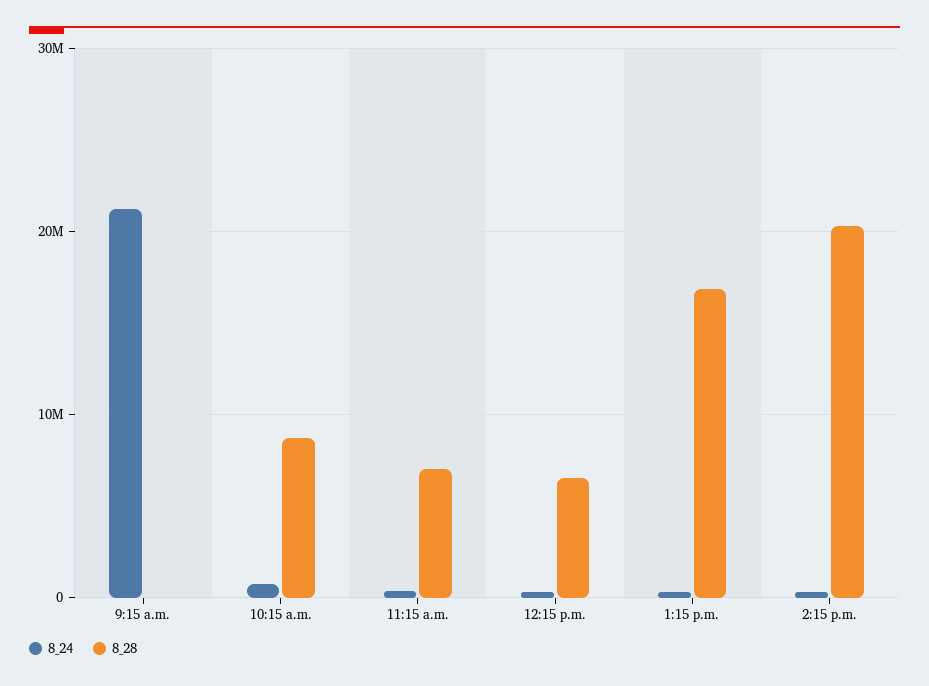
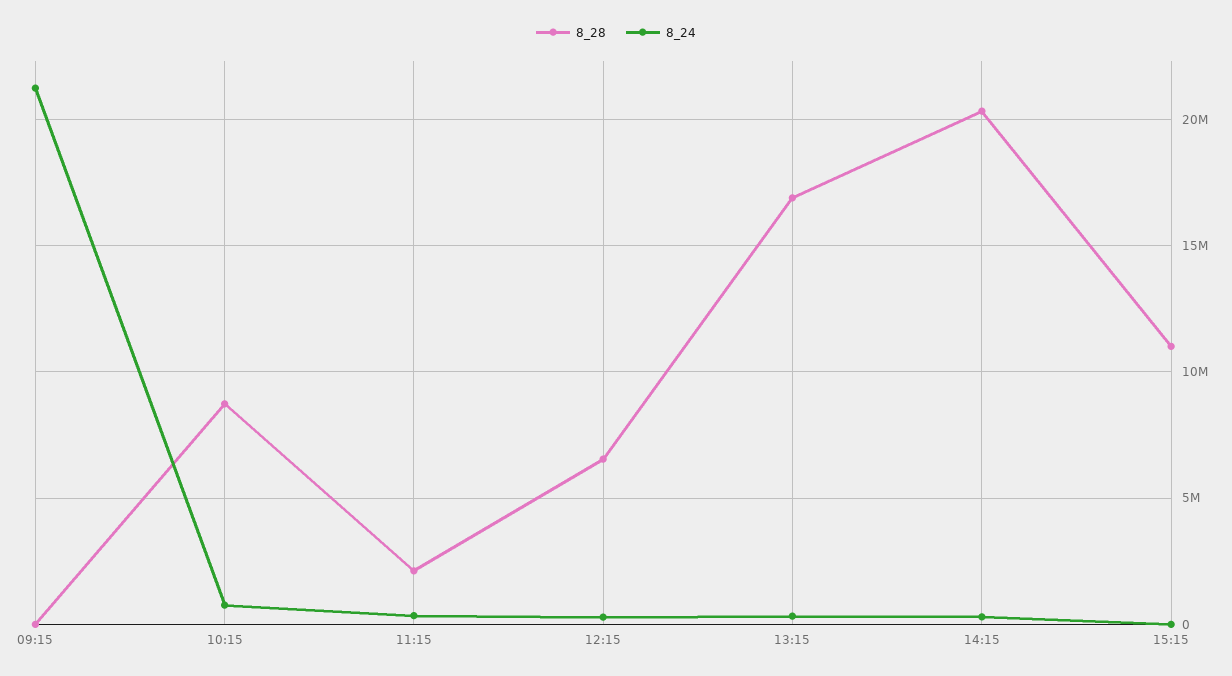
8_28, 11:15 a.m.: 7000000 -> 2000000
8_28, 15:15: none -> 11000000
8_24, 15:15: none -> 0

